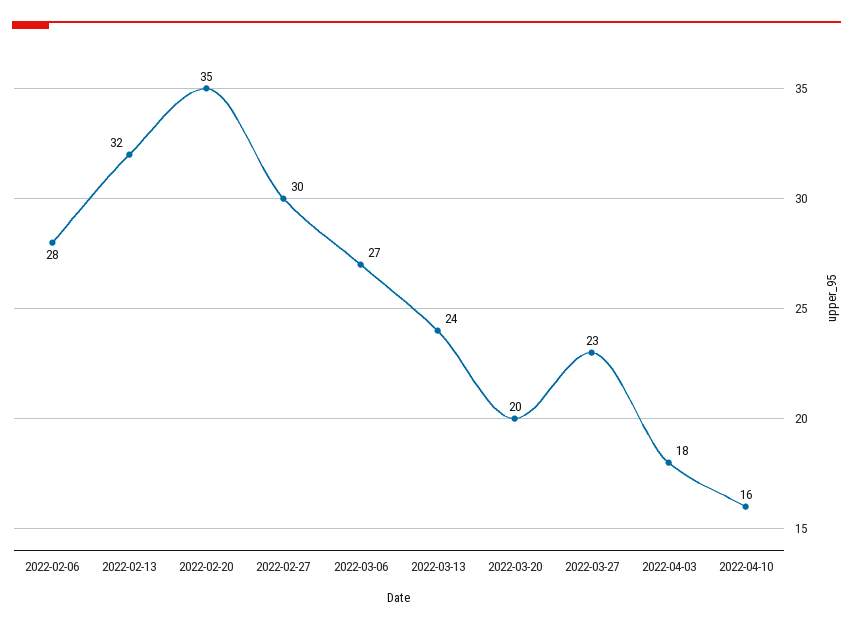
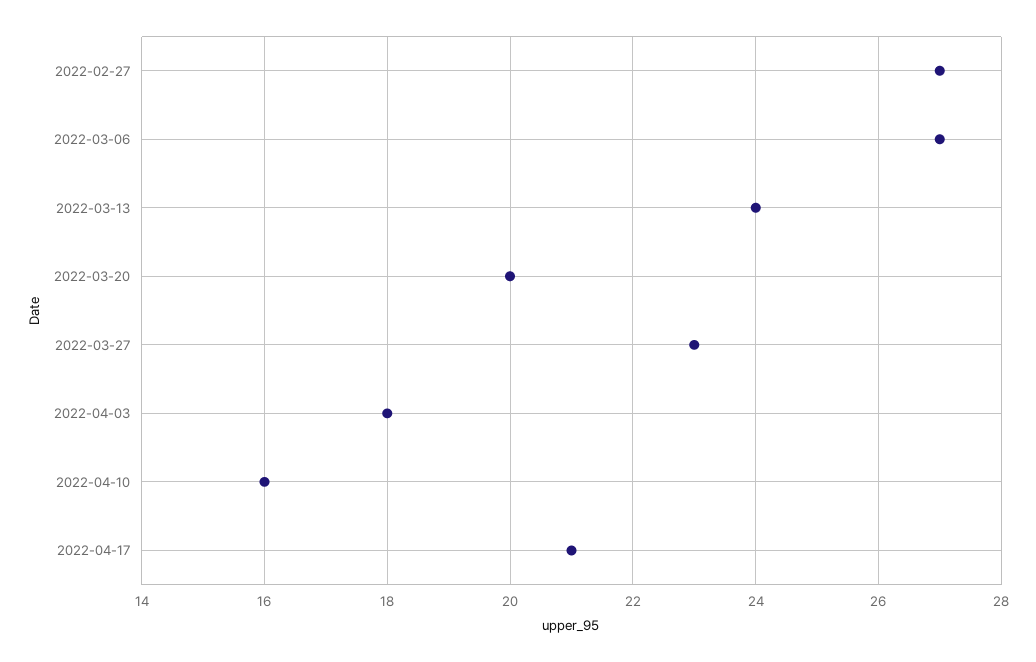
2022-02-06: 28 -> none
2022-02-13: 32 -> none
2022-02-20: 35 -> none
2022-02-27: 30 -> 27
2022-04-17: none -> 21

